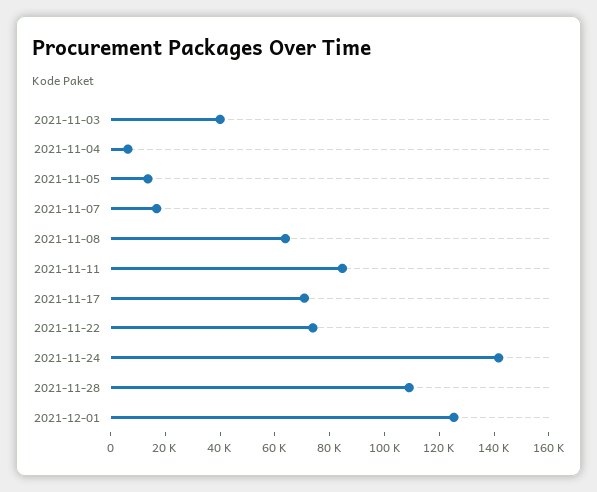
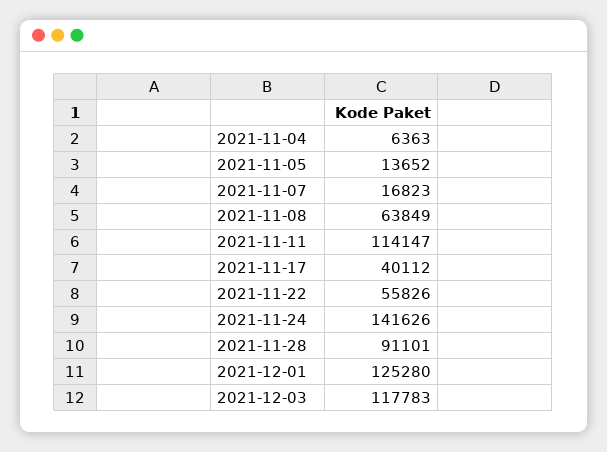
2021-11-03: 40000 -> none
2021-11-11: 85000 -> 114147
2021-11-17: 70000 -> 40112
2021-11-22: 75000 -> 55826
2021-11-28: 110000 -> 91101
2021-12-03: none -> 117783

